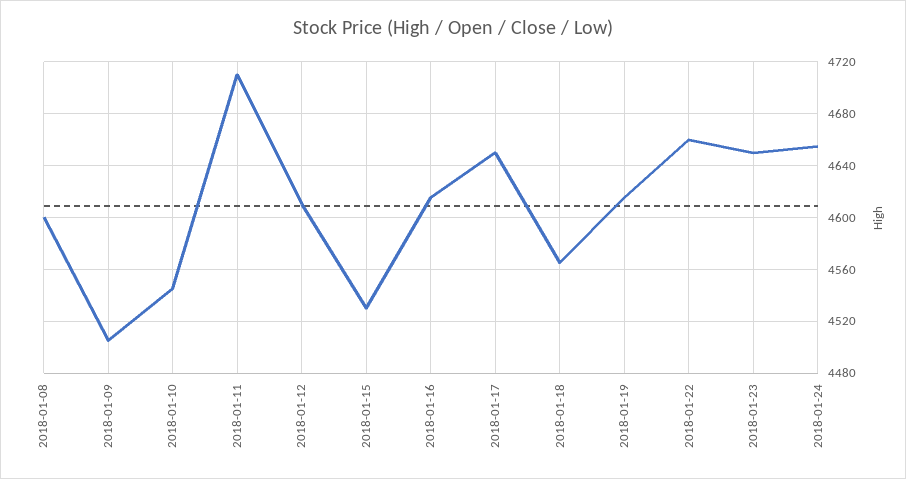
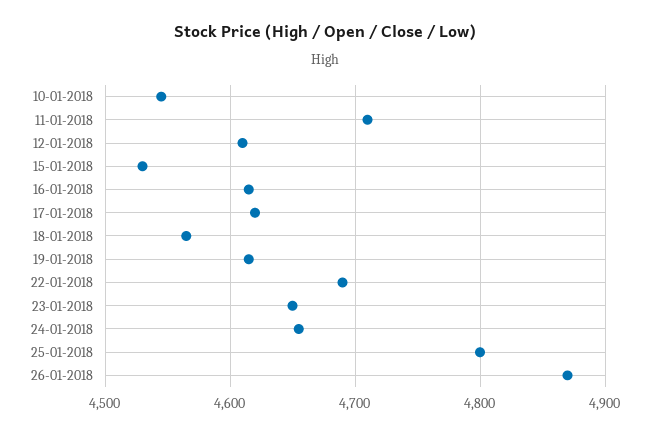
2018-01-08: 4600 -> none
2018-01-09: 4505 -> none
2018-01-17: 4650 -> 4620
2018-01-22: 4660 -> 4690
25-01-2018: none -> 4800
26-01-2018: none -> 4870

